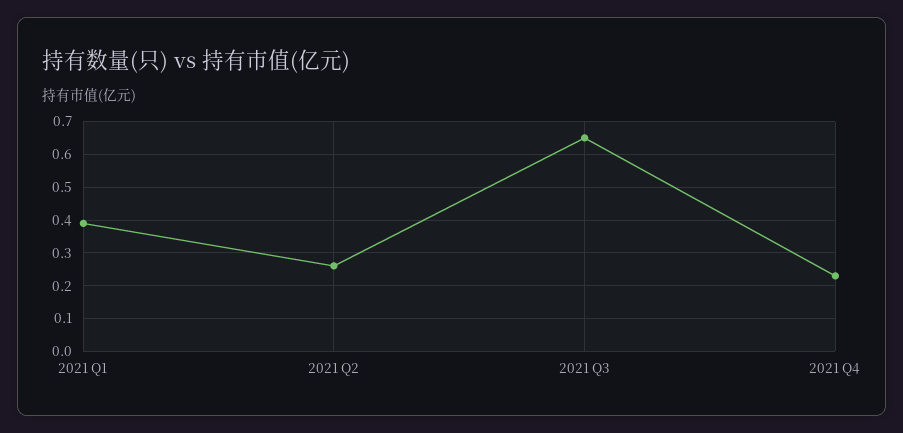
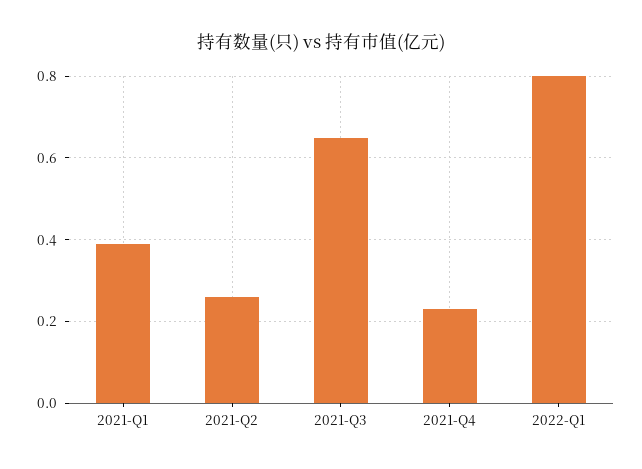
2022-Q1: none -> 0.8

